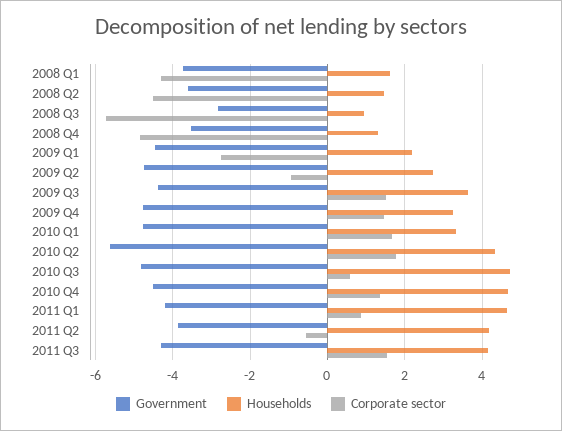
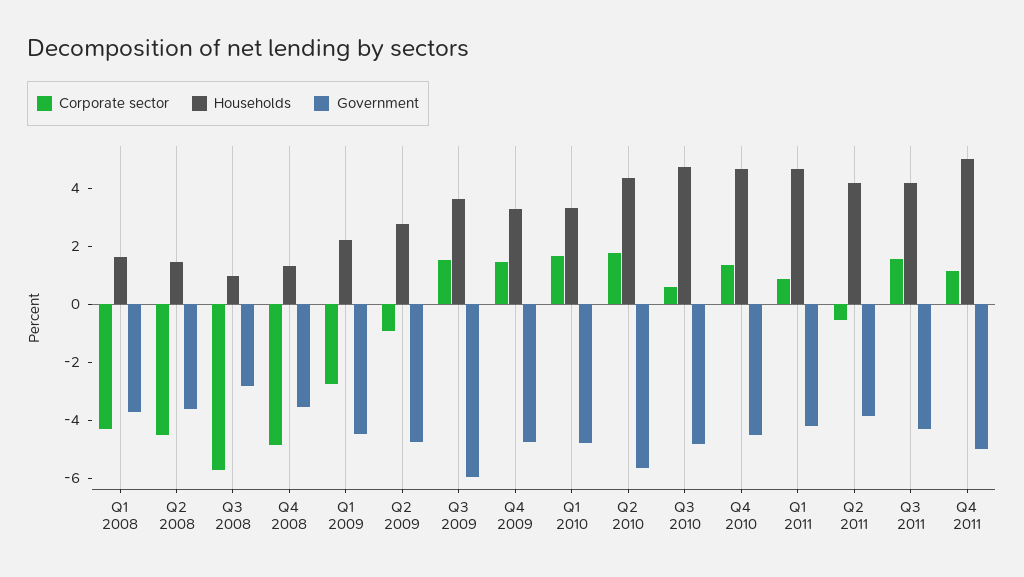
Government, 2009 Q3: -4.4 -> -6
Corporate sector, Q4 2011: none -> 1
Households, Q4 2011: none -> 5
Government, Q4 2011: none -> -5

